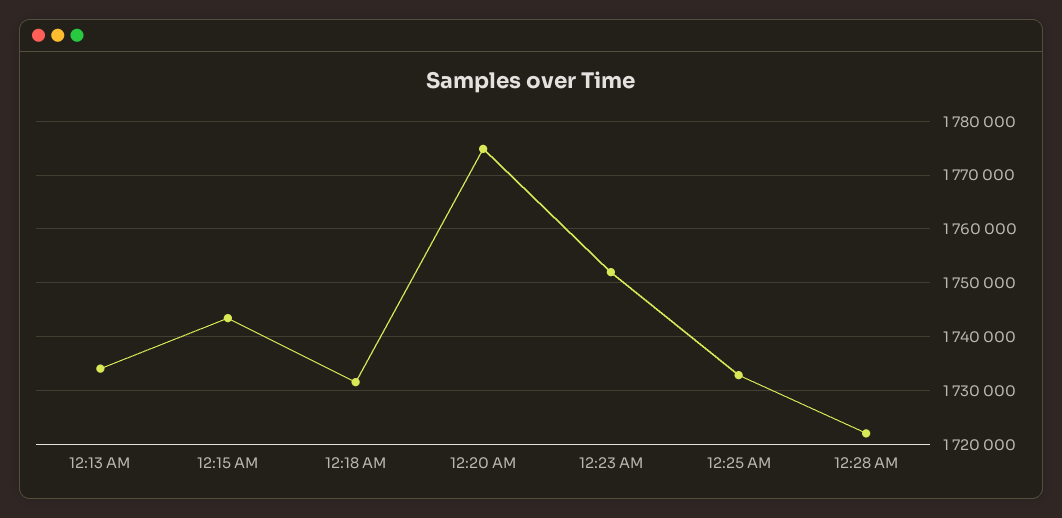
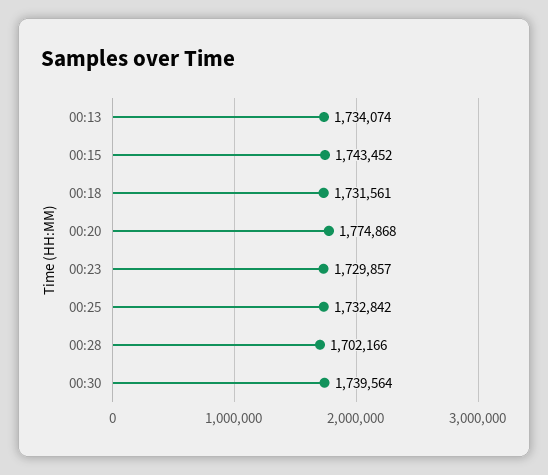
12:23 AM: 1752000 -> 1729857
12:28 AM: 1722000 -> 1702166
00:30: none -> 1739564

